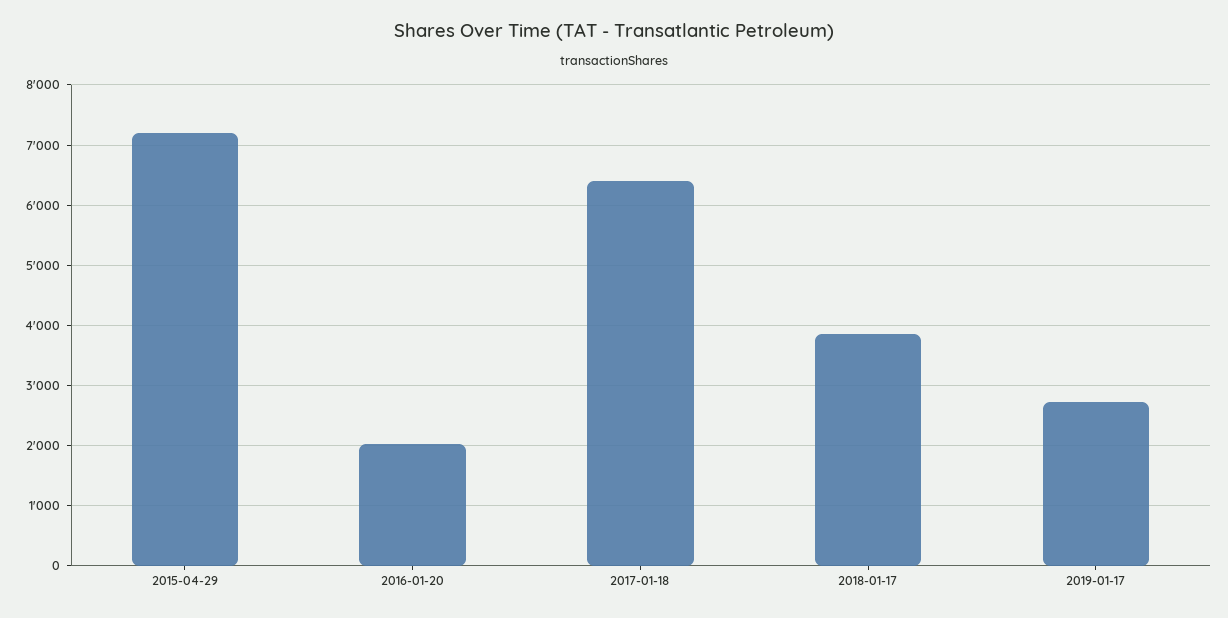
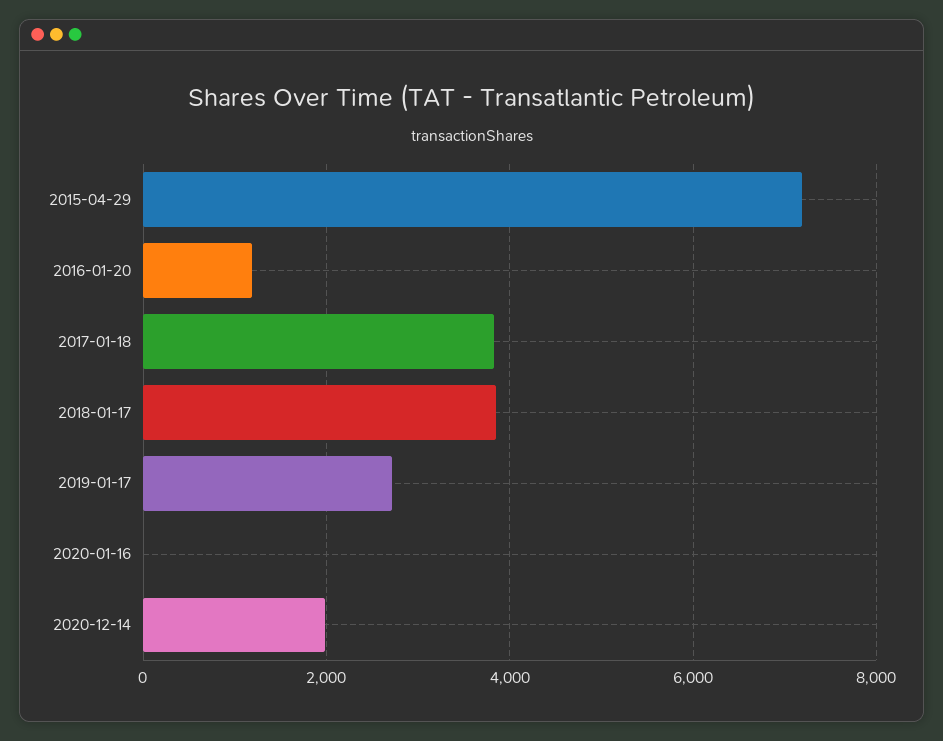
2016-01-20: 2000 -> 1200
2017-01-18: 6400 -> 3800
2020-01-16: none -> 0
2020-12-14: none -> 2000

